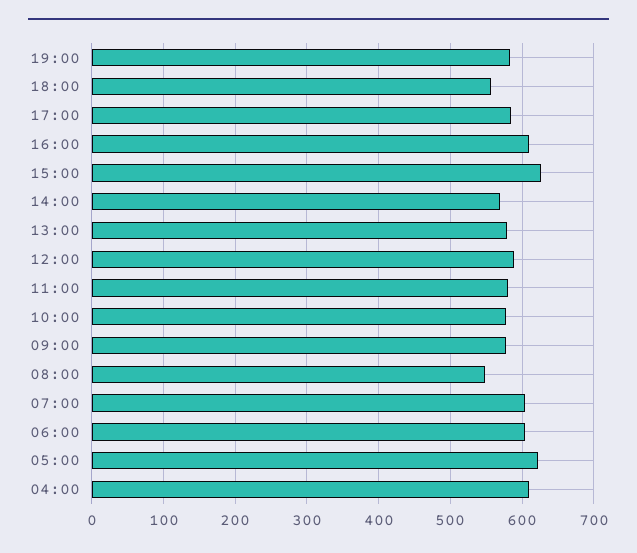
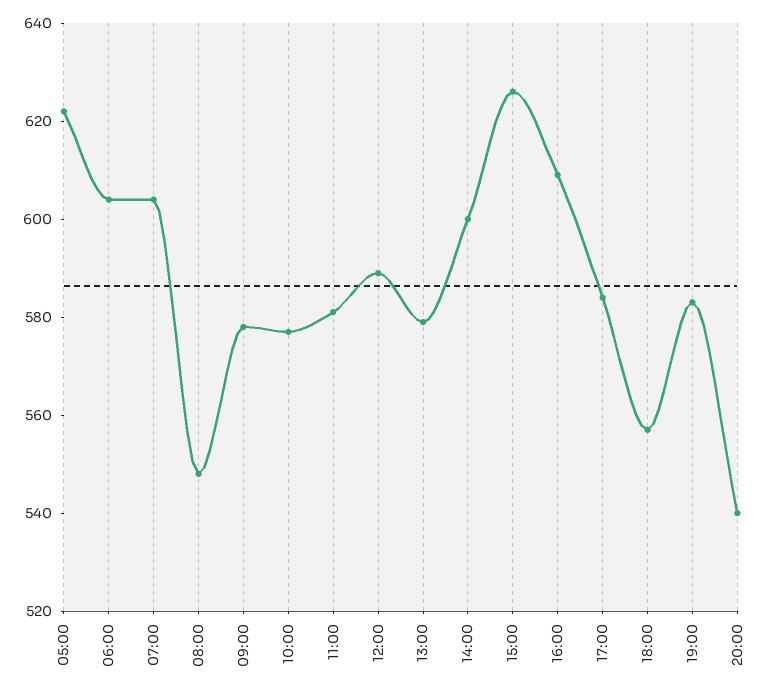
14:00: 570 -> 600
04:00: 610 -> none
20:00: none -> 540

